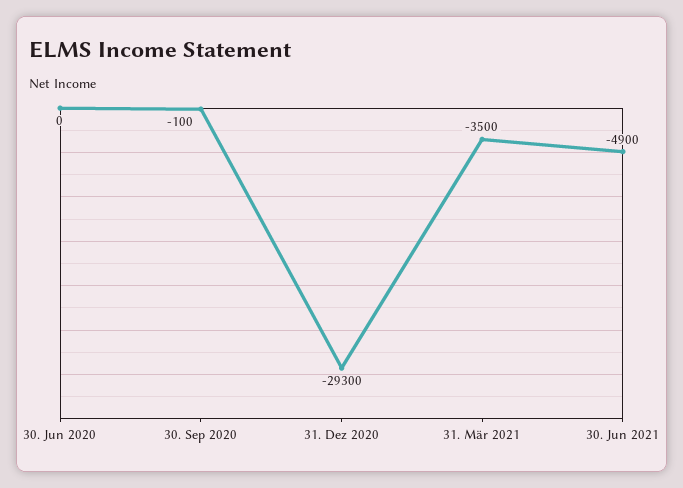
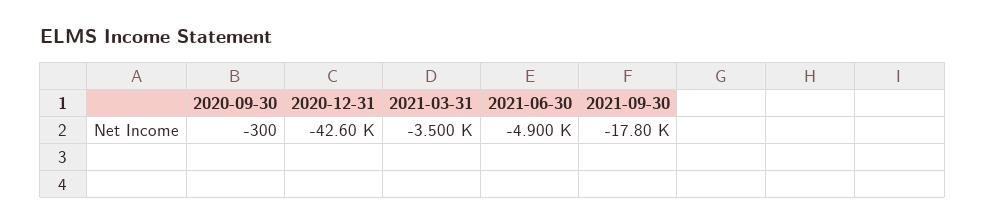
30. Jun 2020: 0 -> none
30. Sep 2020: -100 -> -300
31. Dez 2020: -29300 -> -42600
2021-09-30: none -> -17800

